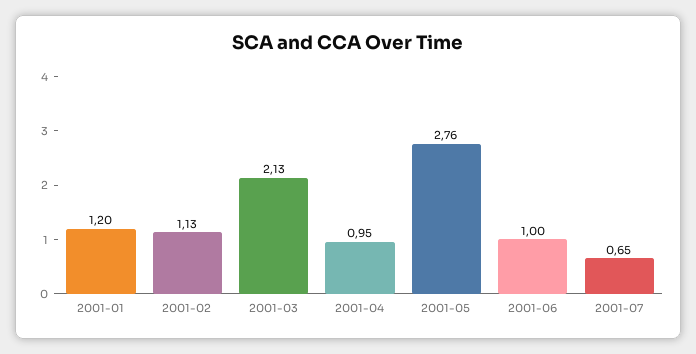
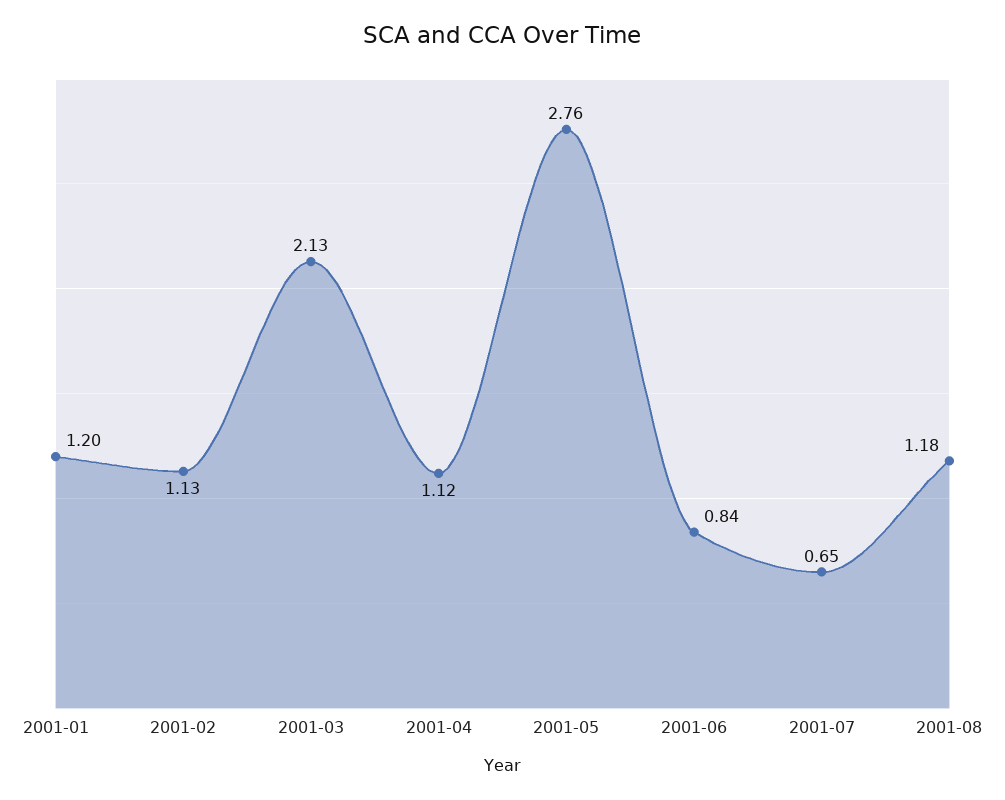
2001-04: 0.95 -> 1.12
2001-06: 1 -> 0.84
2001-08: none -> 1.18

